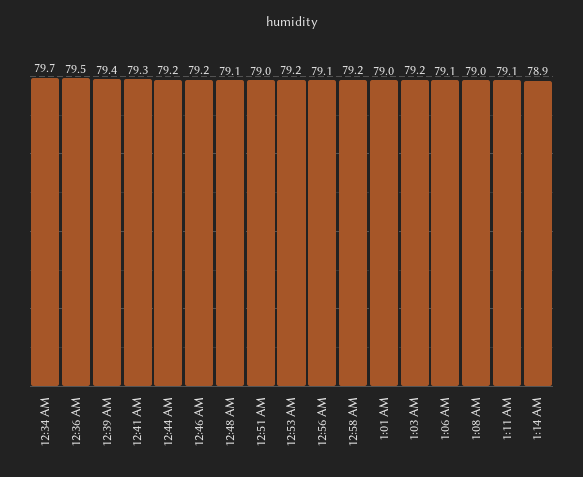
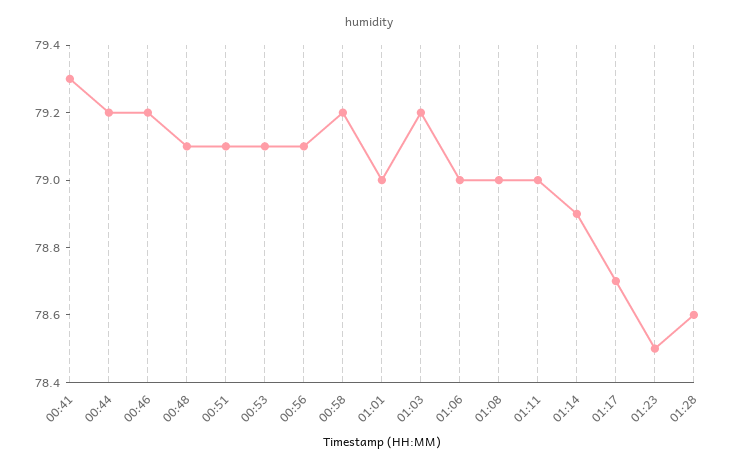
12:34 AM: 79.7 -> none
12:36 AM: 79.5 -> none
12:39 AM: 79.4 -> none
12:51 AM: 79 -> 79.1
12:53 AM: 79.2 -> 79.1
1:06 AM: 79.1 -> 79
1:11 AM: 79.1 -> 79
01:17: none -> 78.7
01:23: none -> 78.5
01:28: none -> 78.6

